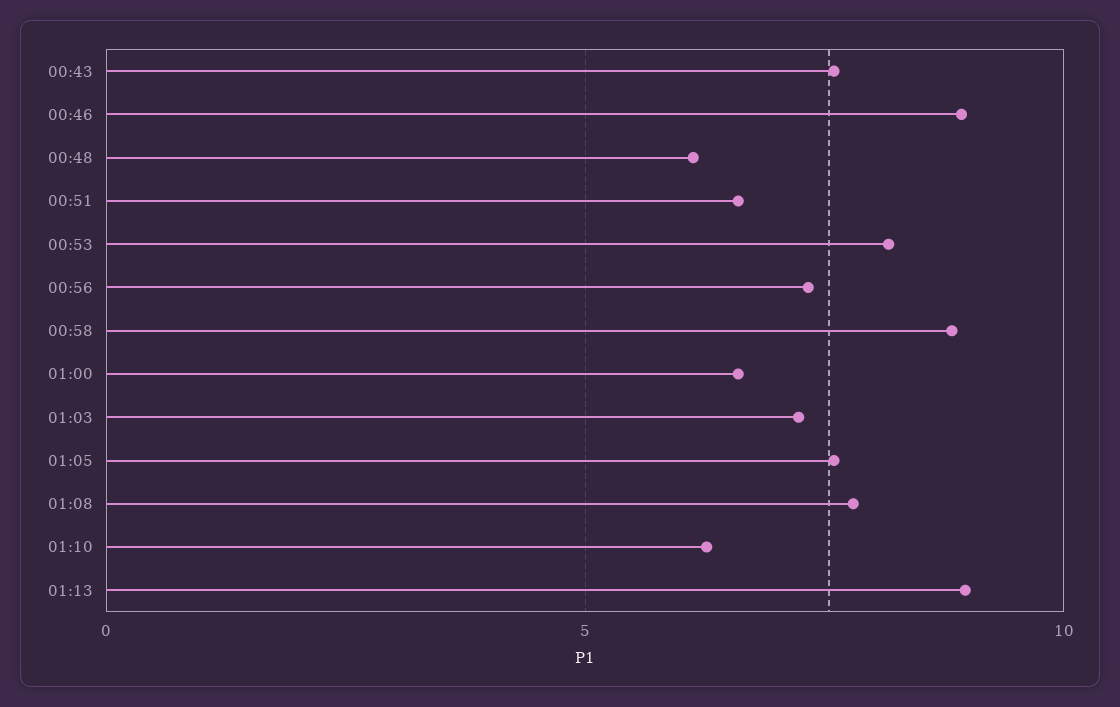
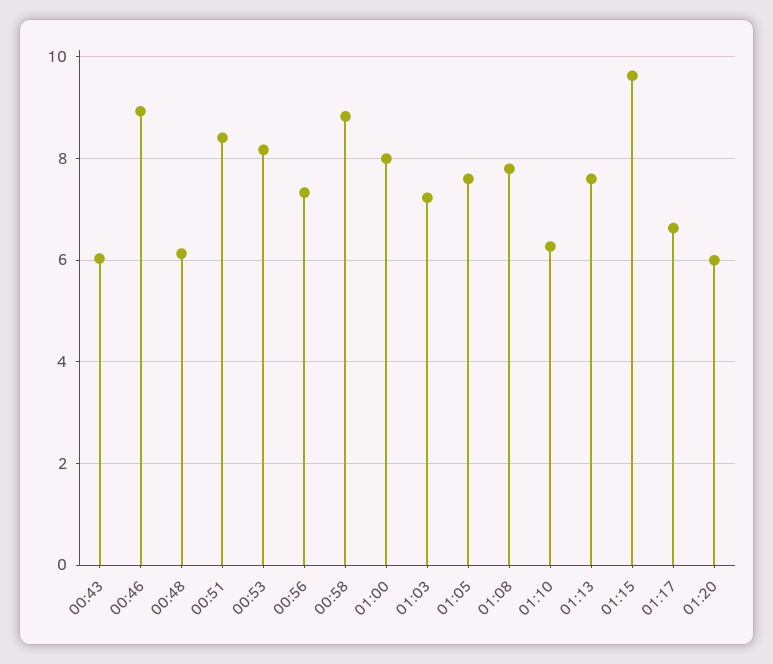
00:43: 7.5 -> 6
00:51: 6.5 -> 8.4
01:00: 6.5 -> 8
01:13: 9 -> 7.6
01:15: none -> 9.6
01:17: none -> 6.6
01:20: none -> 6

